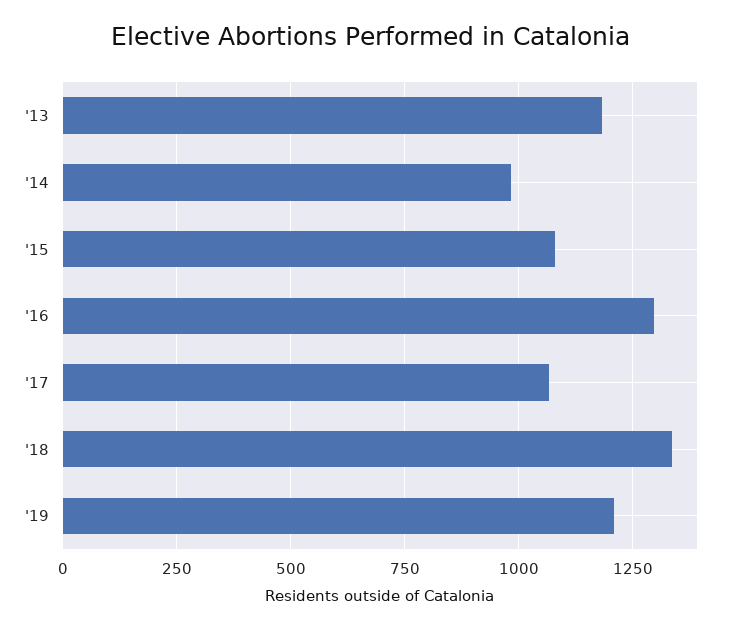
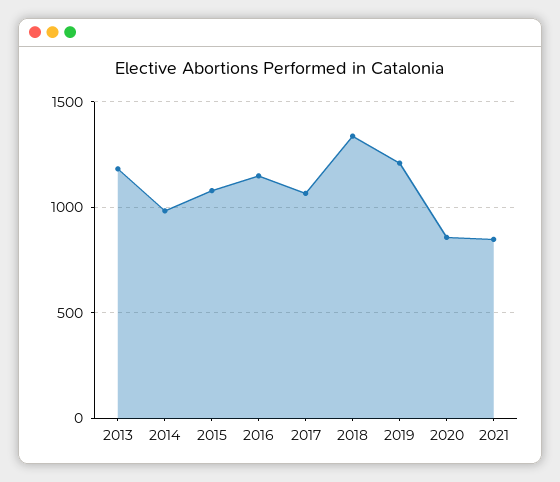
'16: 1300 -> 1150
2020: none -> 850
2021: none -> 850

